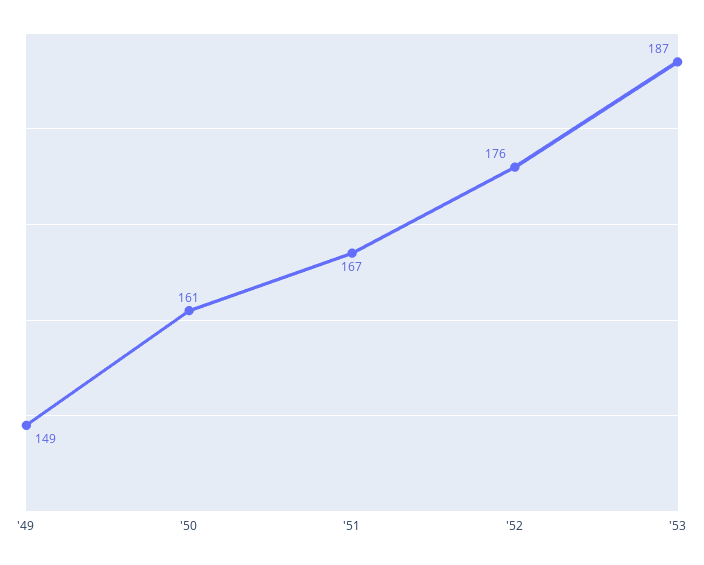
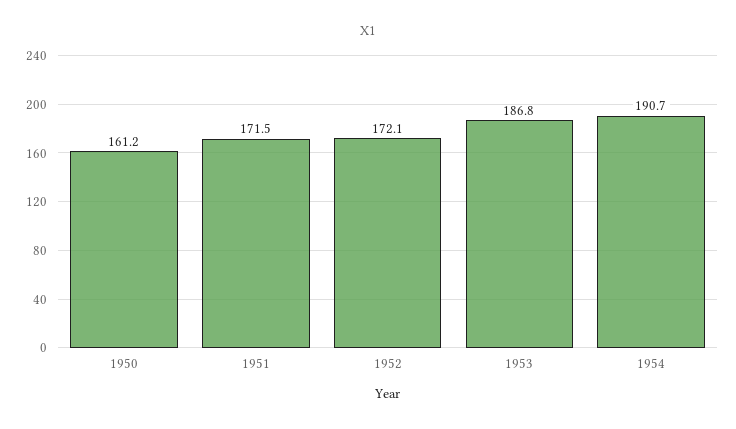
'49: 149 -> none
'51: 167 -> 171.5
'52: 176 -> 172.1
1954: none -> 190.7

